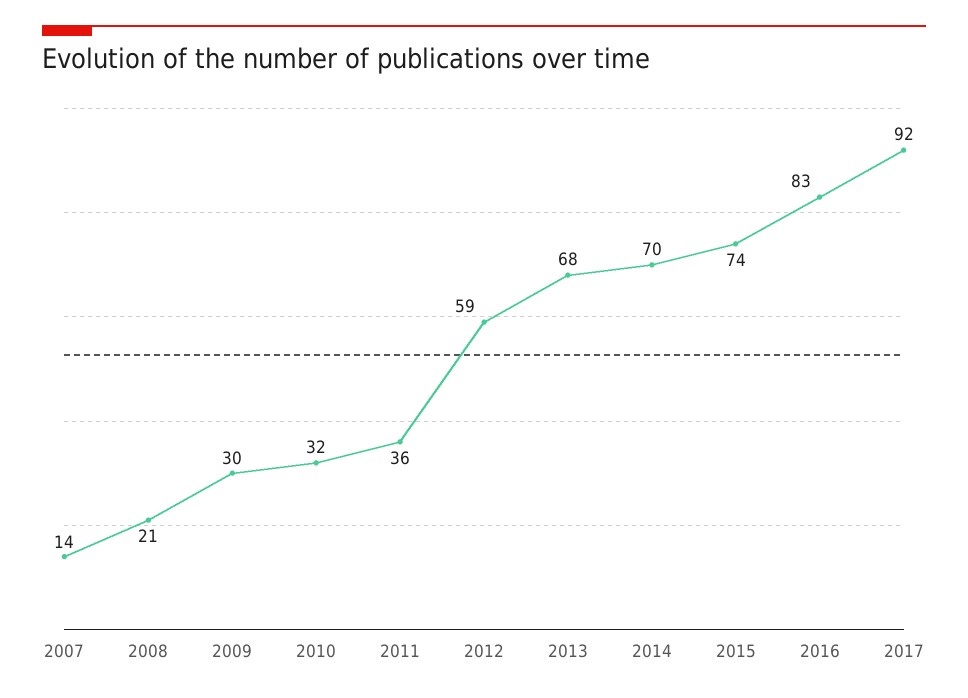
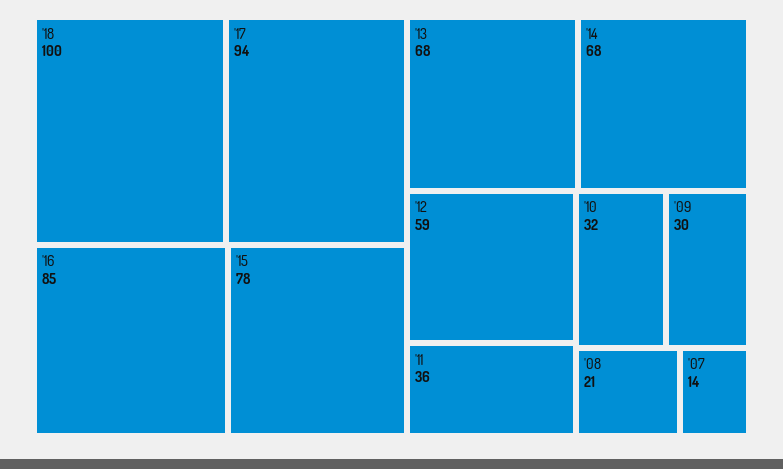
2014: 70 -> 68
2015: 74 -> 78
2016: 83 -> 85
2017: 92 -> 94
'18: none -> 100

